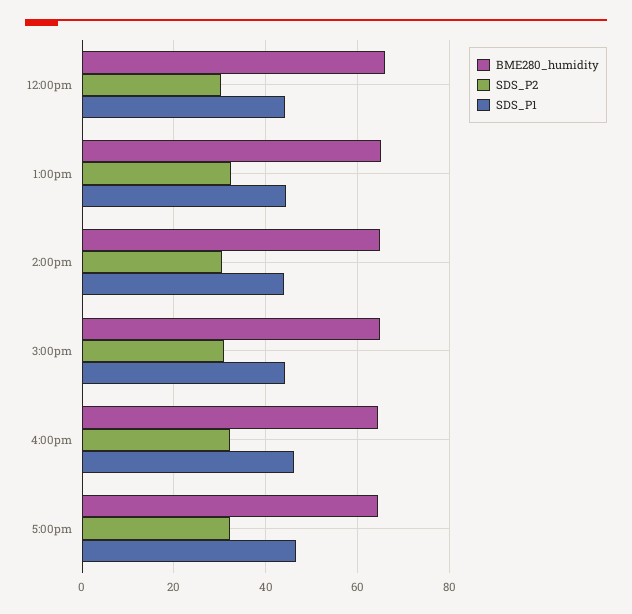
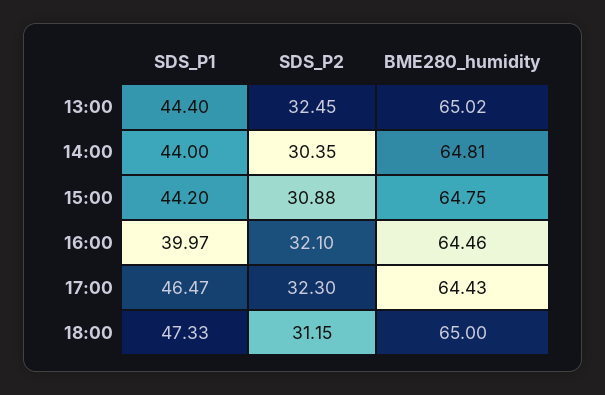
BME280_humidity, 12:00pm: 66 -> none
SDS_P2, 12:00pm: 30 -> none
SDS_P1, 12:00pm: 44 -> none
SDS_P1, 4:00pm: 46 -> 39.97
SDS_P1, 18:00: none -> 47.33
SDS_P2, 18:00: none -> 31.15
BME280_humidity, 18:00: none -> 65

